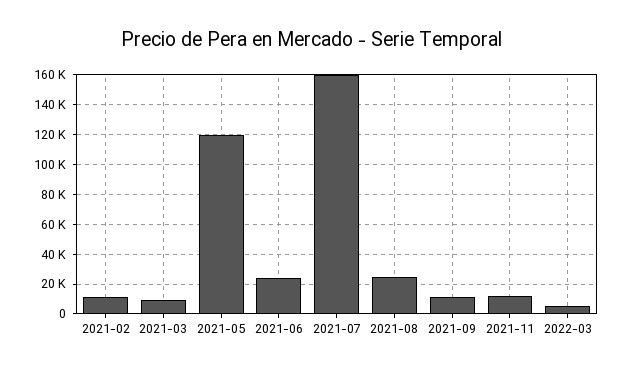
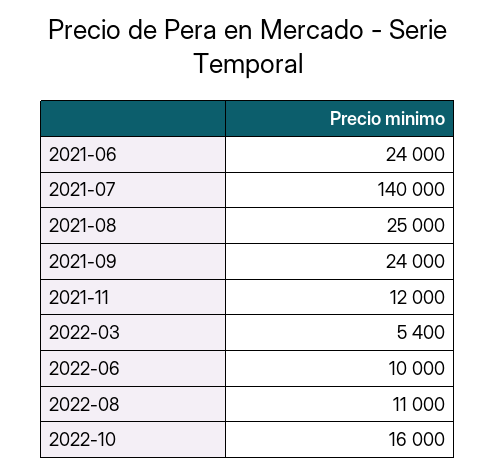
2021-02: 10000 -> none
2021-03: 10000 -> none
2021-05: 120000 -> none
2021-07: 160000 -> 140000
2021-09: 10000 -> 24000
2022-06: none -> 10000
2022-08: none -> 11000
2022-10: none -> 16000

